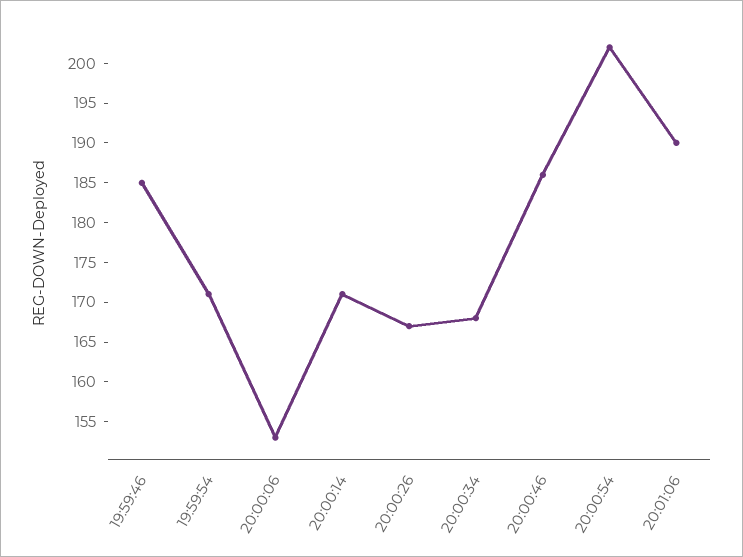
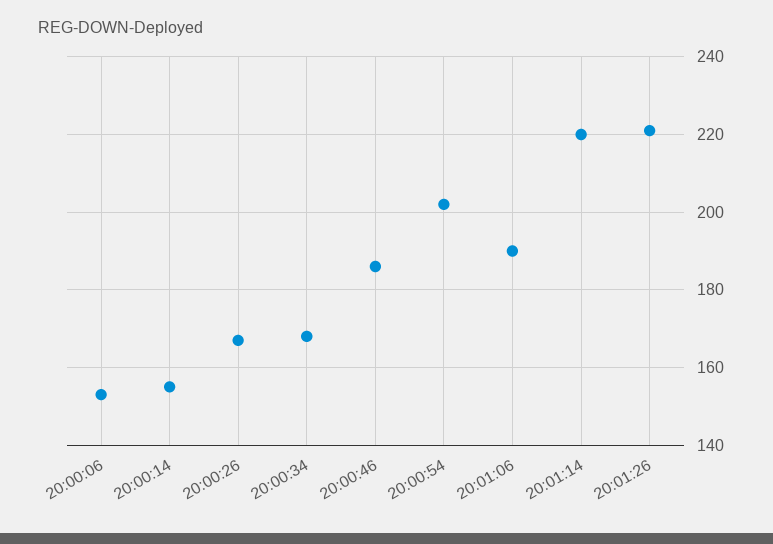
19:59:46: 185 -> none
19:59:54: 170 -> none
20:00:14: 170 -> 155
20:01:14: none -> 220
20:01:26: none -> 220

